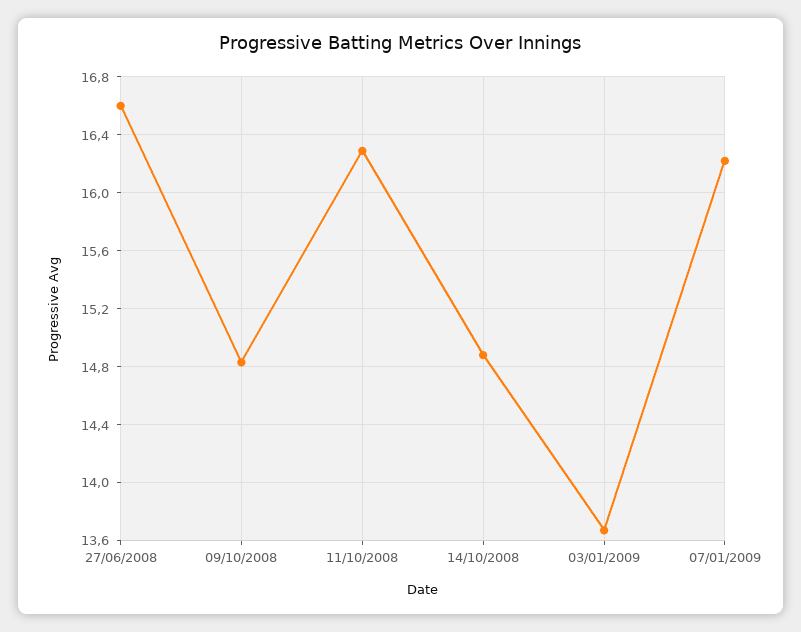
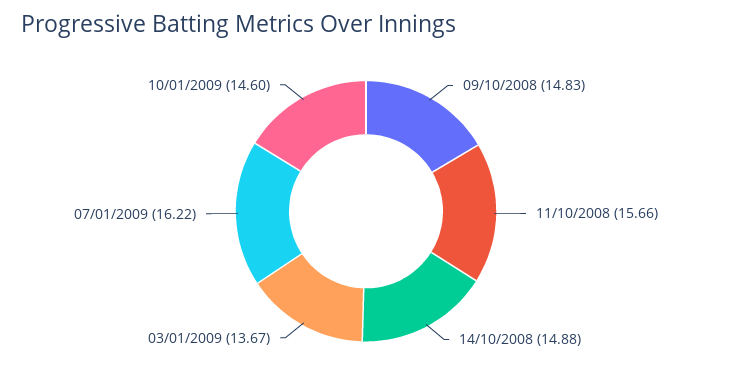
27/06/2008: 16.6 -> none
11/10/2008: 16.3 -> 15.66
10/01/2009: none -> 14.6

